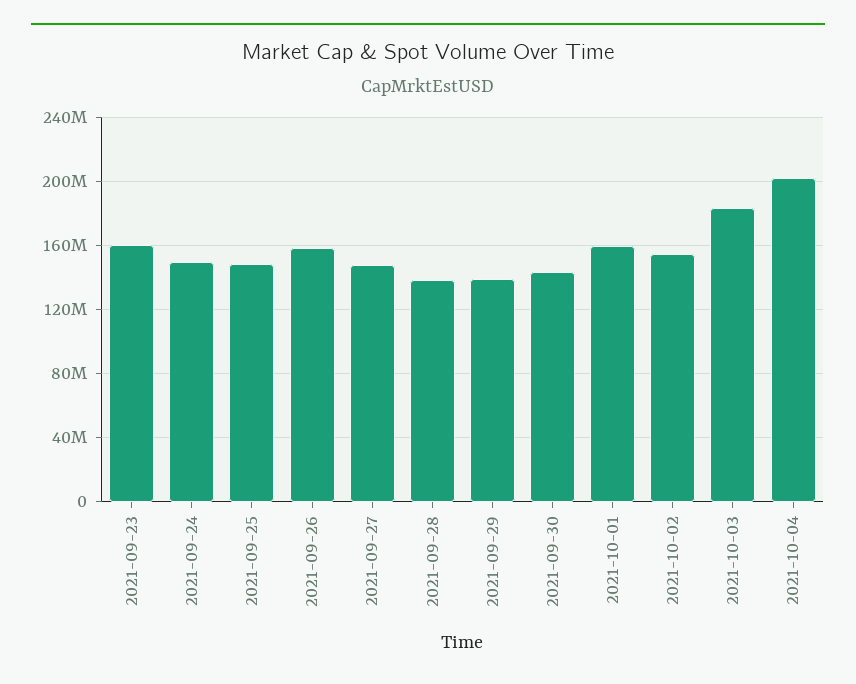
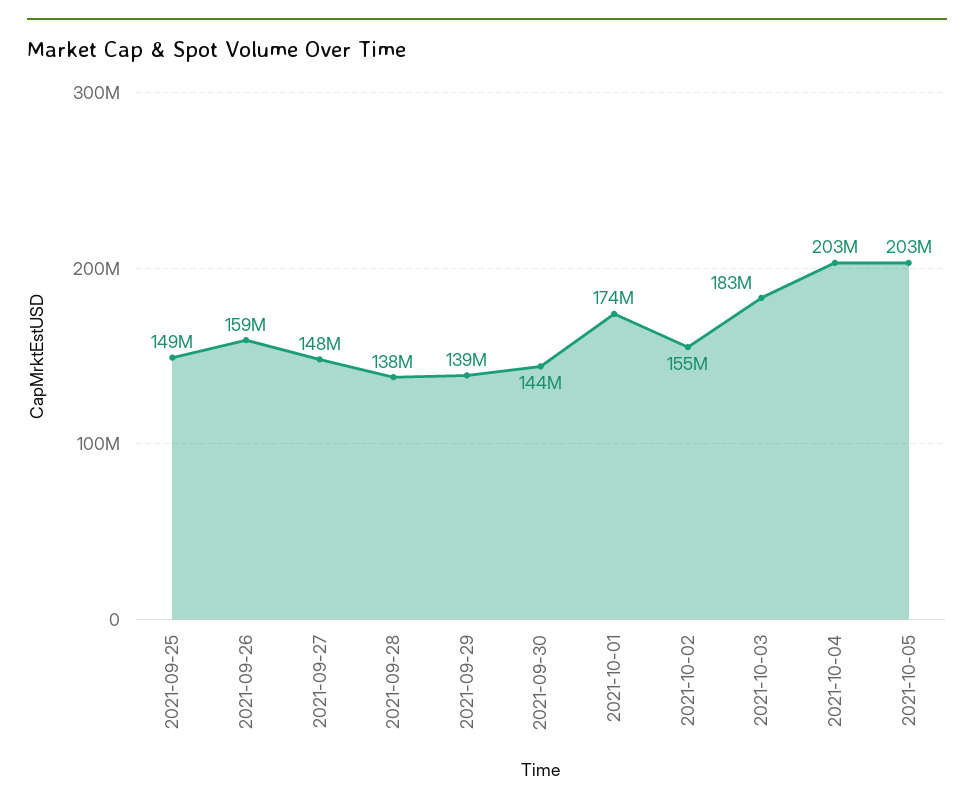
2021-09-23: 160000000 -> none
2021-09-24: 150000000 -> none
2021-10-01: 160000000 -> 174000000
2021-10-05: none -> 203000000

